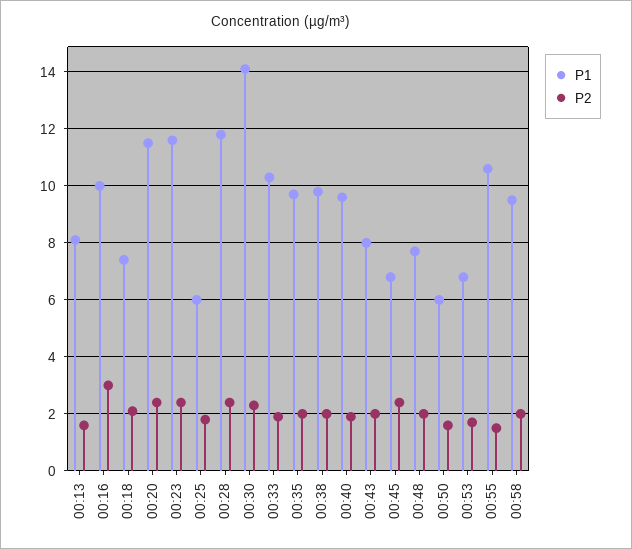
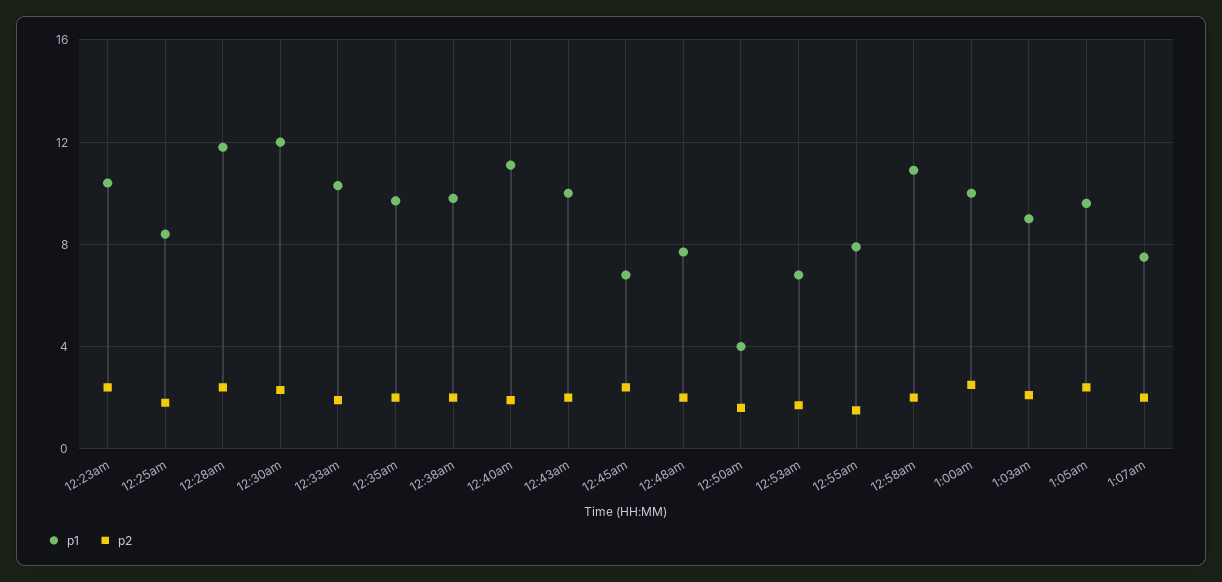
P1, 00:13: 8 -> none
P2, 00:13: 1.5 -> none
P1, 00:16: 10 -> none
P2, 00:16: 3 -> none
P1, 00:18: 7.5 -> none
P2, 00:18: 2 -> none
P1, 00:20: 11.5 -> none
P2, 00:20: 2.5 -> none
P1, 00:23: 11.5 -> 10.5
P1, 00:25: 6 -> 8.5
P1, 00:30: 14 -> 12
P1, 00:40: 9.5 -> 11
P1, 00:43: 8 -> 10
P1, 00:50: 6 -> 4
P1, 00:55: 10.5 -> 8
P1, 00:58: 9.5 -> 11
P1, 1:00am: none -> 10
P2, 1:00am: none -> 2.5
P1, 1:03am: none -> 9
P2, 1:03am: none -> 2
P1, 1:05am: none -> 9.5
P2, 1:05am: none -> 2.5
P1, 1:07am: none -> 7.5
P2, 1:07am: none -> 2

